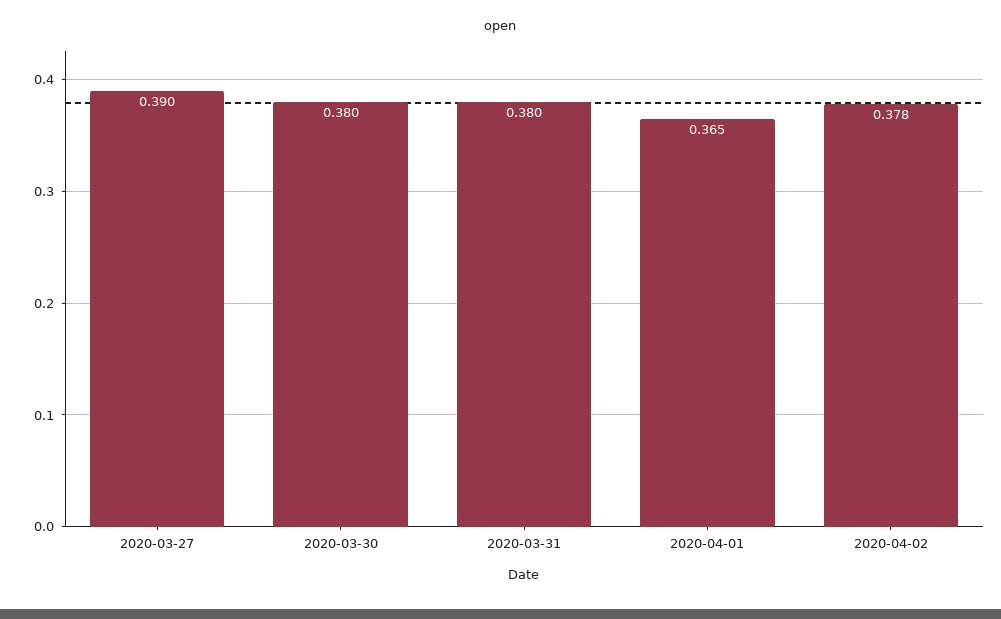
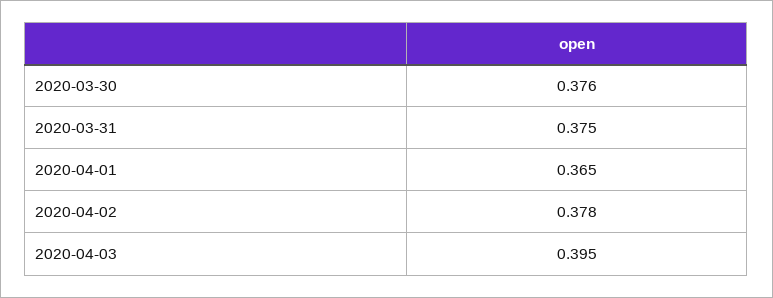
2020-03-27: 0.39 -> none
2020-03-30: 0.38 -> 0.376
2020-03-31: 0.38 -> 0.375
2020-04-03: none -> 0.395

